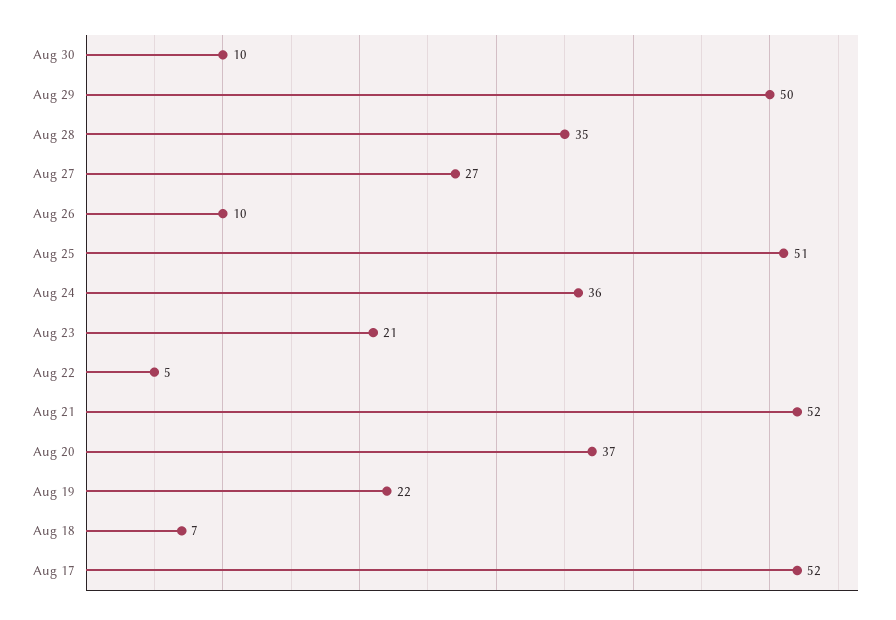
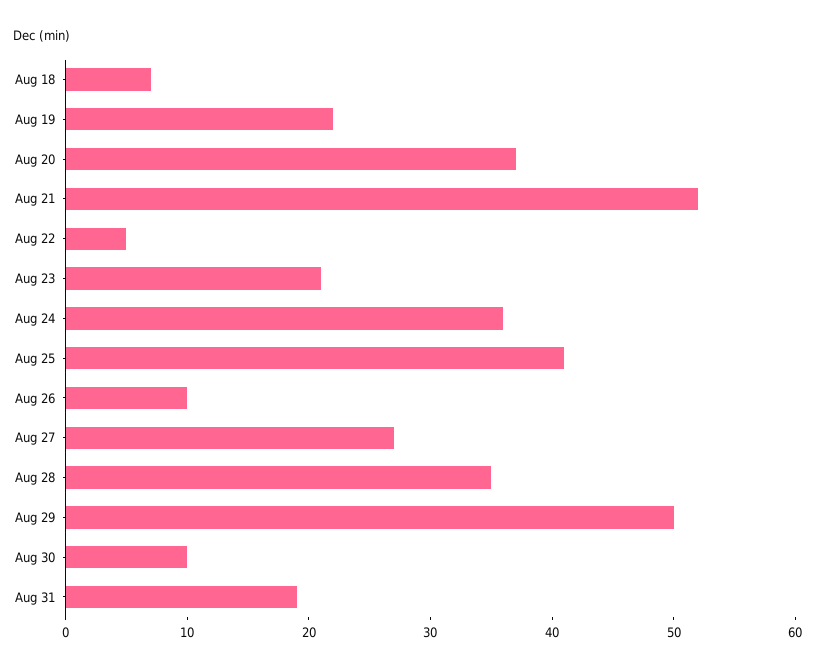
Aug 25: 51 -> 41
Aug 17: 52 -> none
Aug 31: none -> 19

